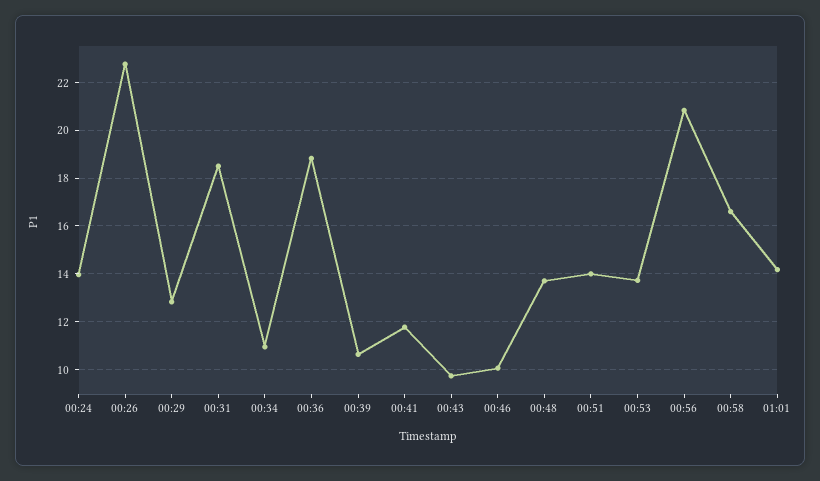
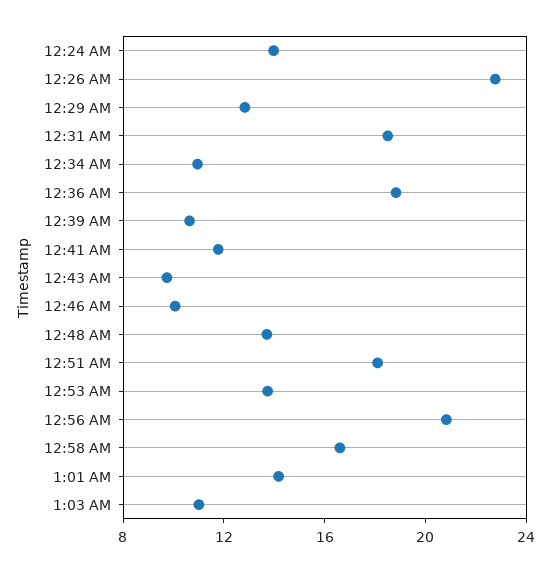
00:51: 14 -> 18
1:03 AM: none -> 11

